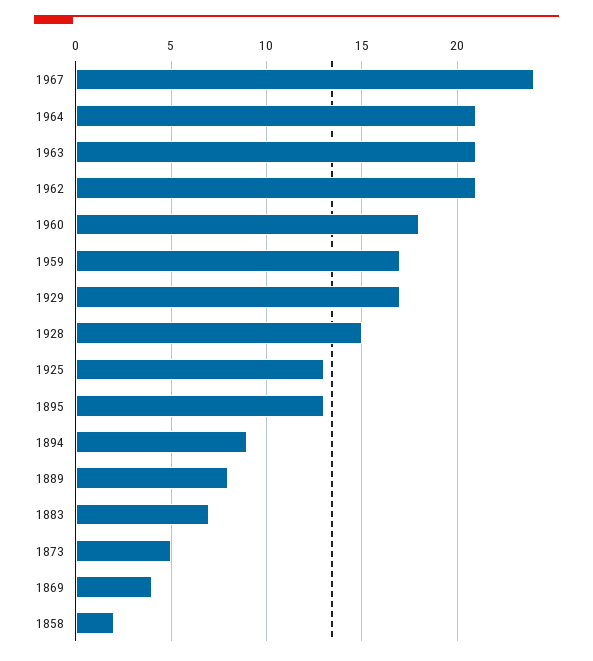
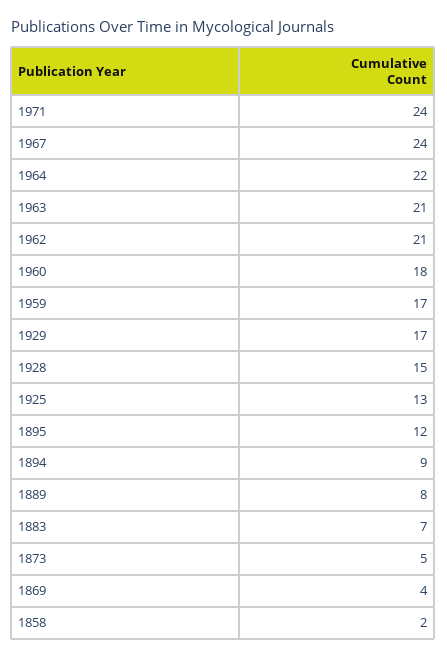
1964: 21 -> 22
1895: 13 -> 12
1971: none -> 24

